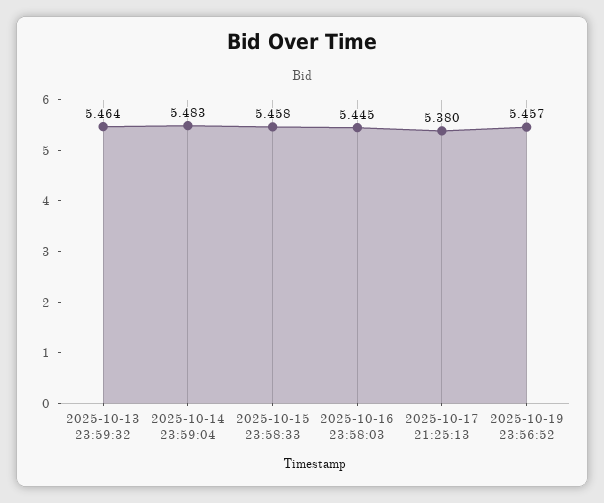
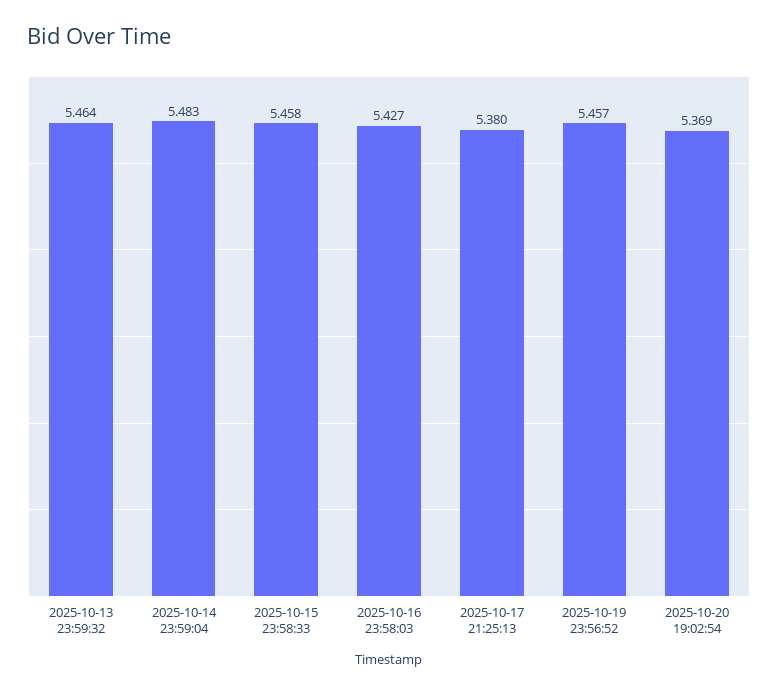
2025-10-16 23:58:03: 5.445 -> 5.427
2025-10-20 19:02:54: none -> 5.369

